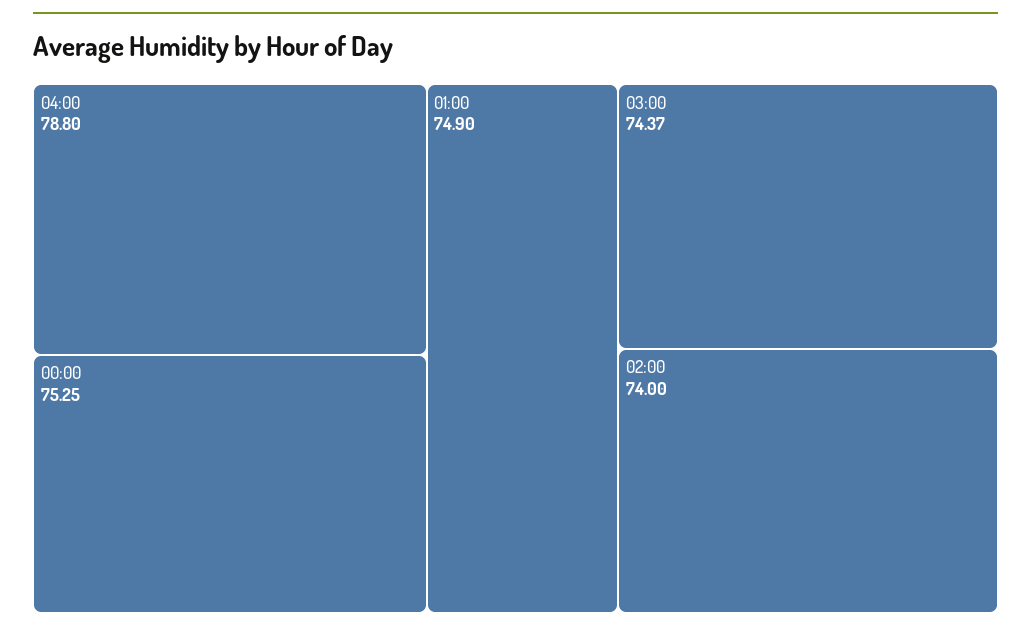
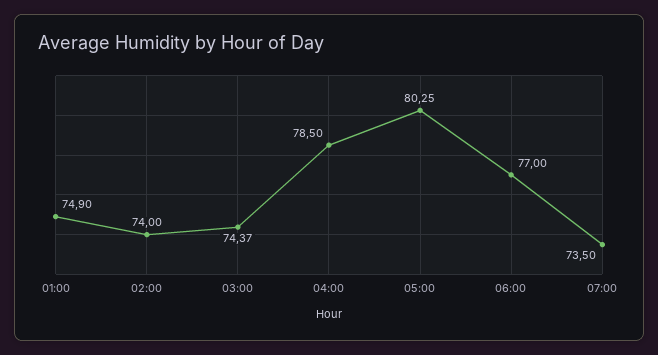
04:00: 78.8 -> 78.5
00:00: 75.25 -> none
05:00: none -> 80.25
06:00: none -> 77
07:00: none -> 73.5

